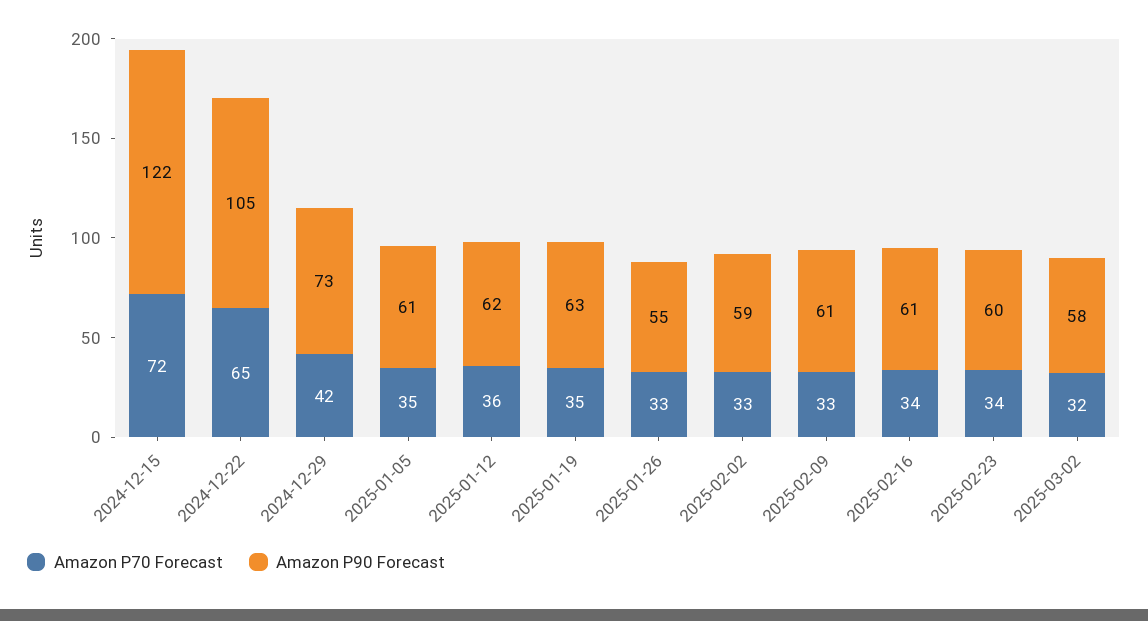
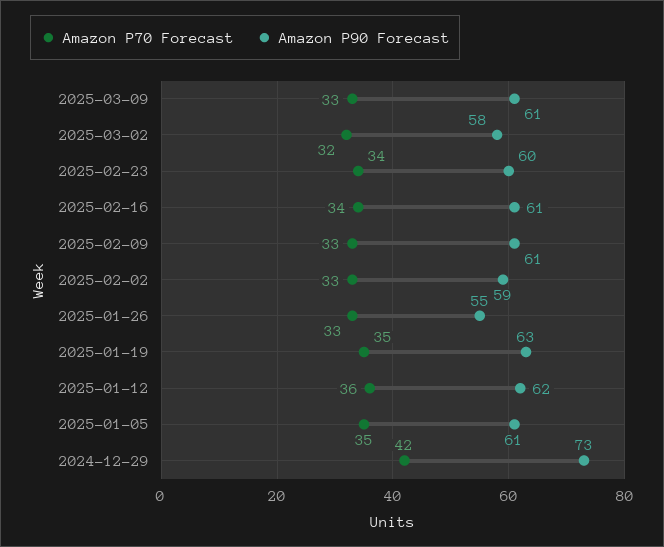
Amazon P70 Forecast, 2024-12-15: 72 -> none
Amazon P90 Forecast, 2024-12-15: 122 -> none
Amazon P70 Forecast, 2024-12-22: 65 -> none
Amazon P90 Forecast, 2024-12-22: 105 -> none
Amazon P70 Forecast, 2025-03-09: none -> 33
Amazon P90 Forecast, 2025-03-09: none -> 61

